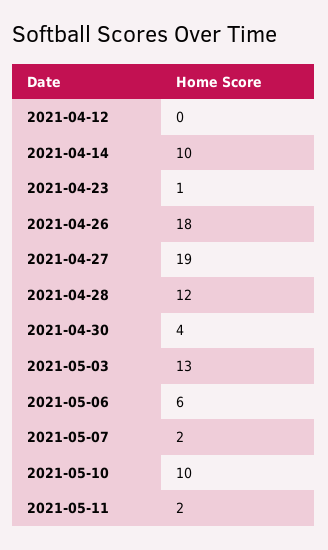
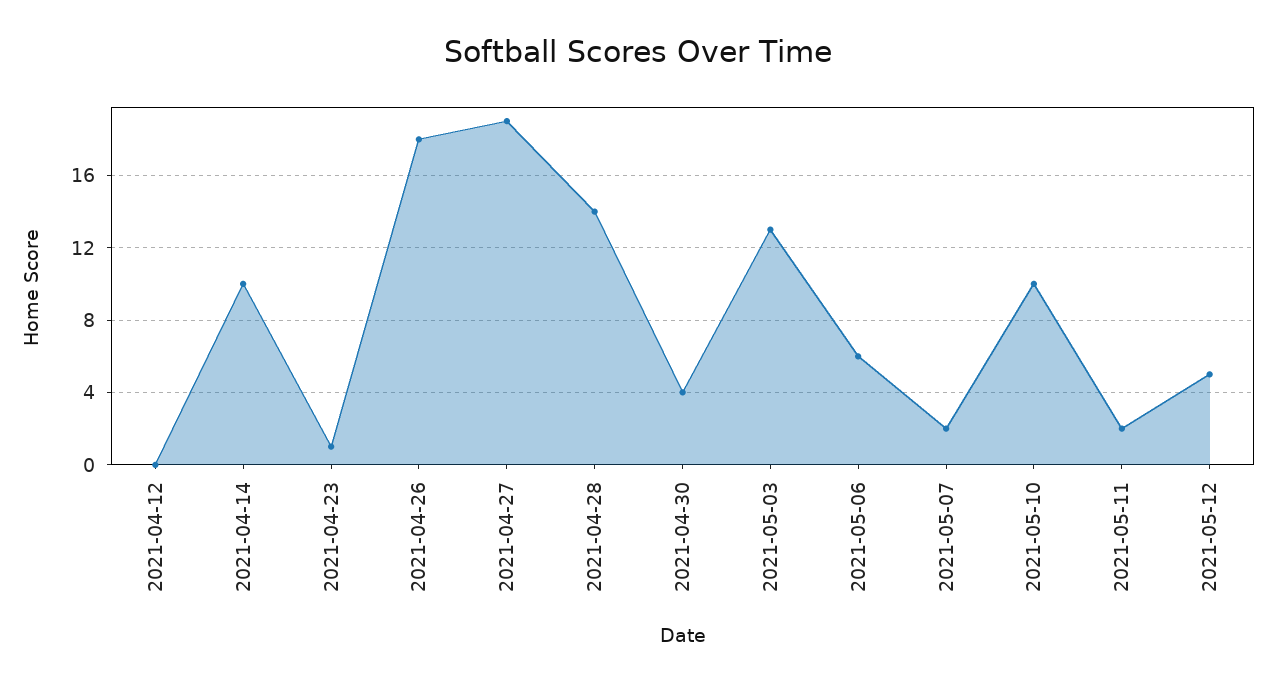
2021-04-28: 12 -> 14
2021-05-12: none -> 5

